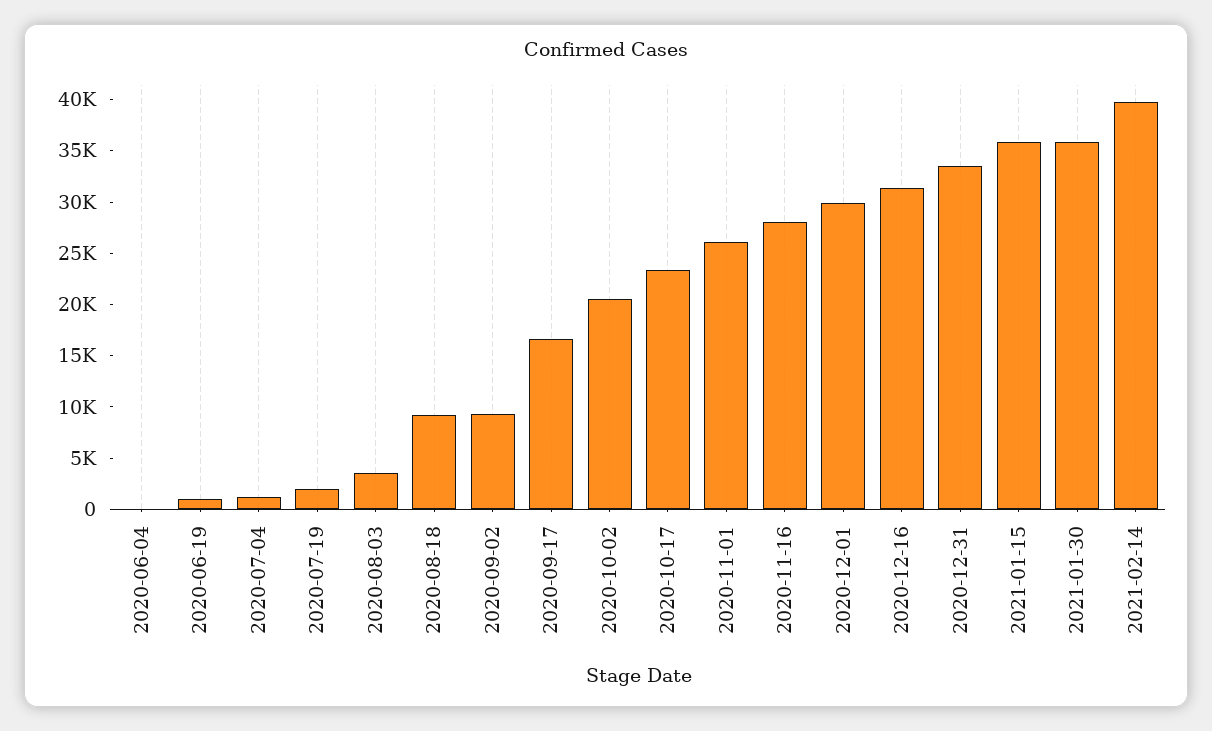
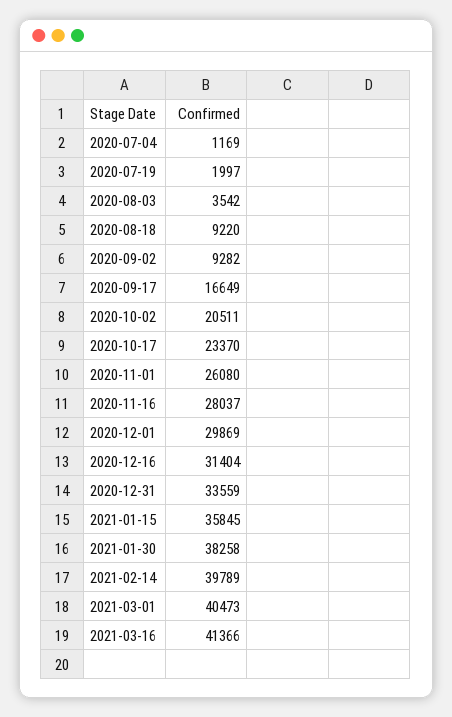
2020-06-04: 0 -> none
2020-06-19: 1000 -> none
2021-01-30: 36000 -> 38258
2021-03-01: none -> 40473
2021-03-16: none -> 41366

